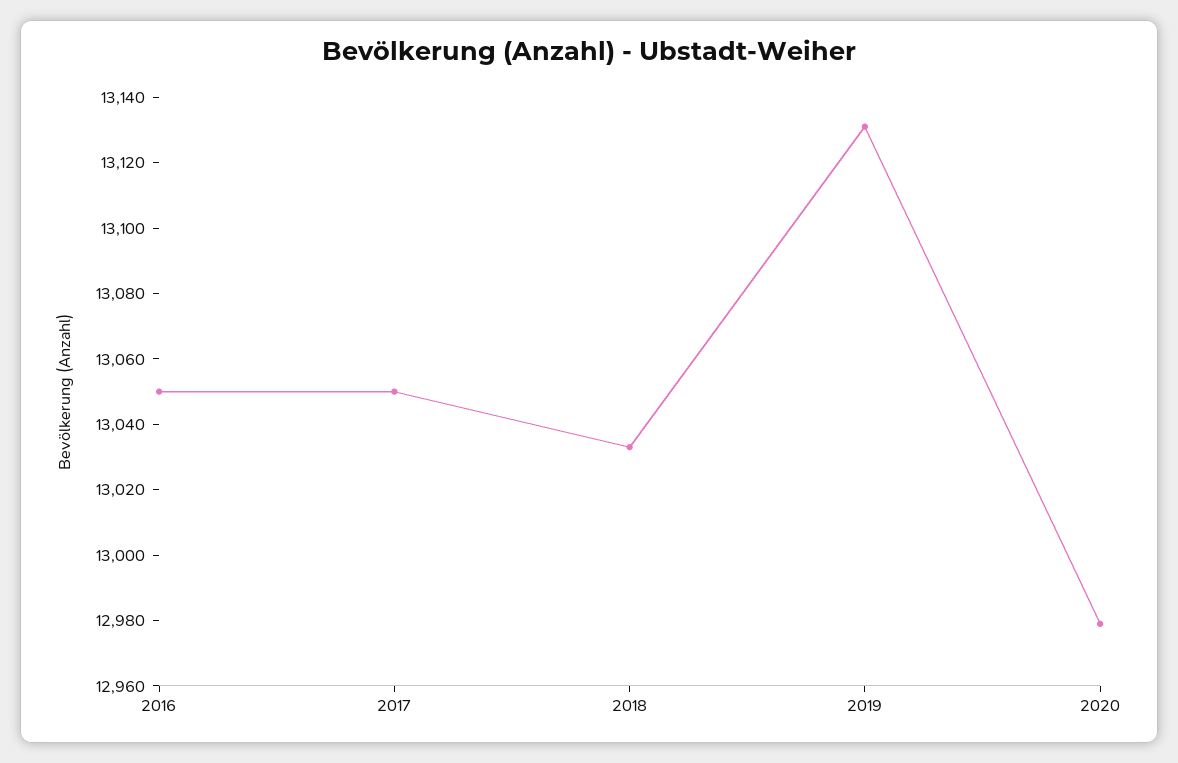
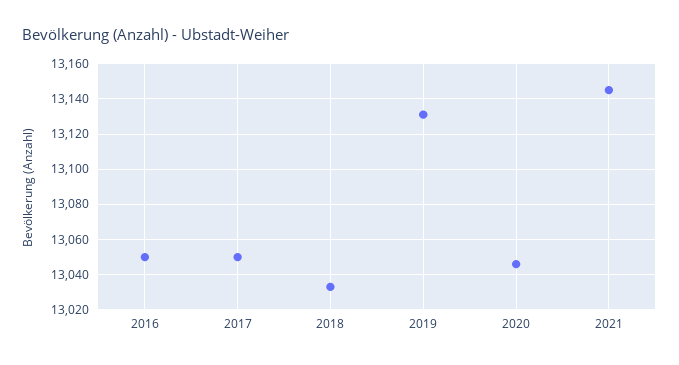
2020: 12980 -> 13045
2021: none -> 13145

